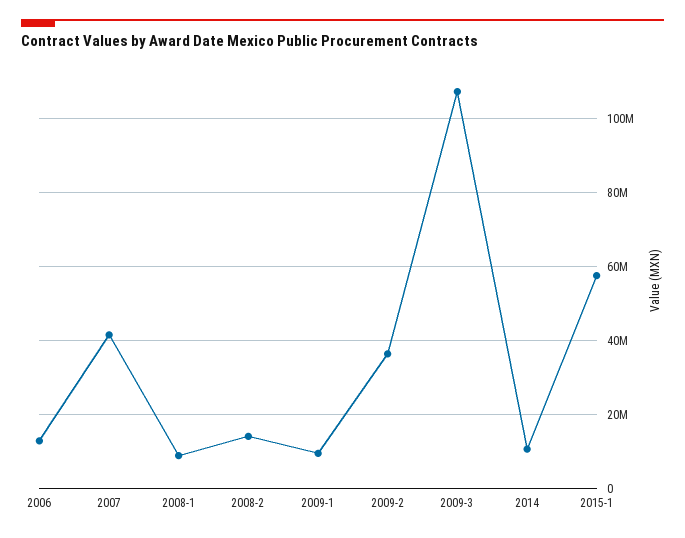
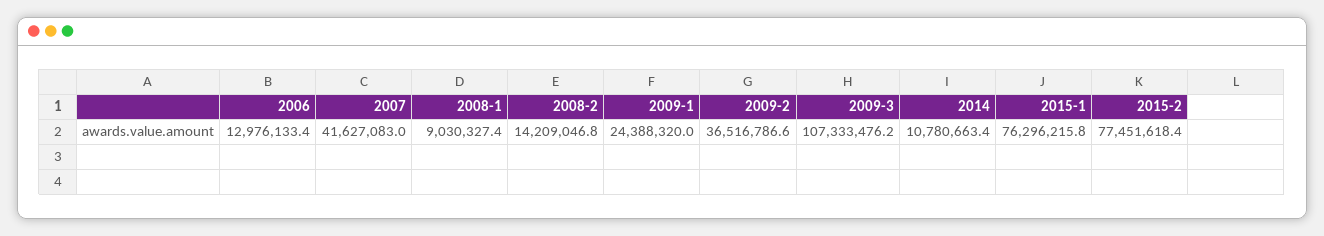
2009-1: 10000000 -> 24388320
2015-1: 58000000 -> 76296215.8
2015-2: none -> 77451618.4

